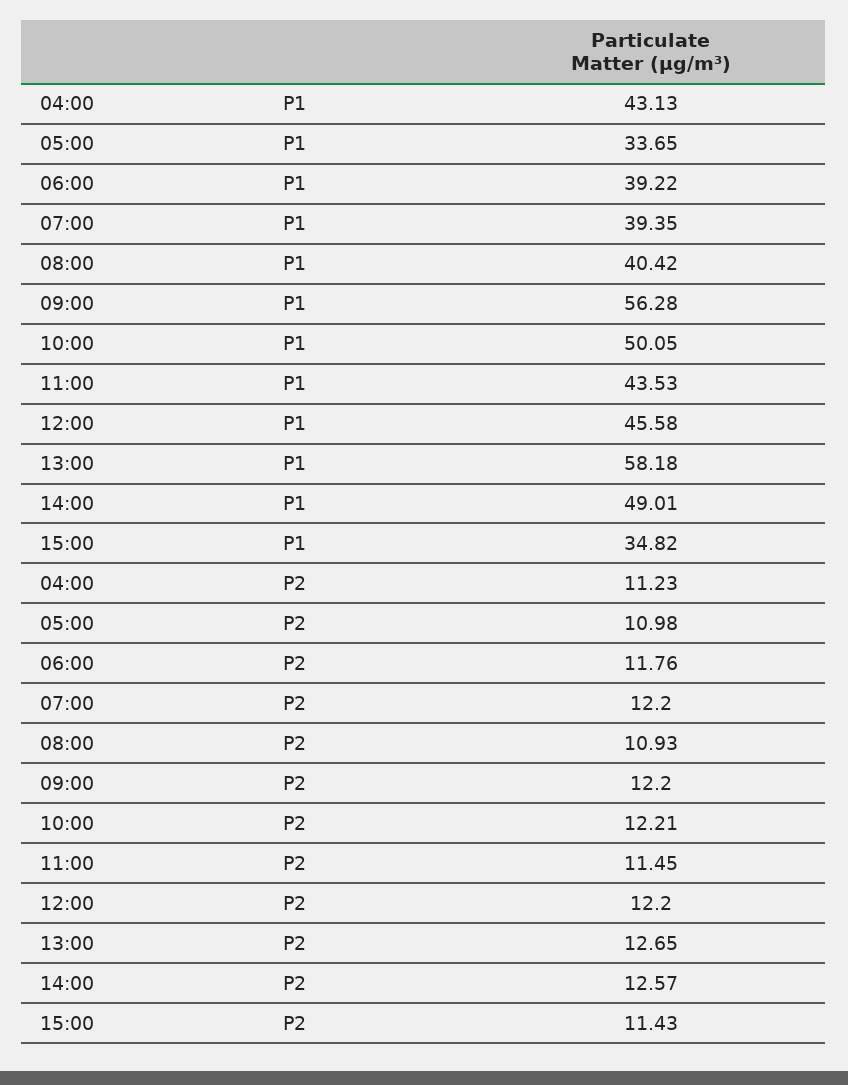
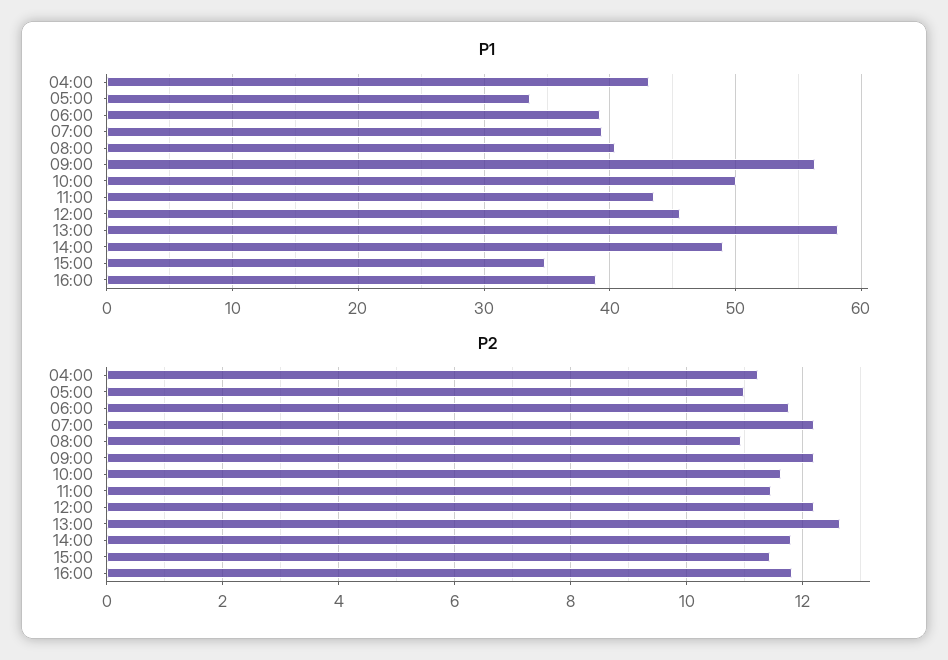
P2, 10:00: 12.21 -> 11.6
P2, 14:00: 12.57 -> 11.8
P1, 16:00: none -> 39
P2, 16:00: none -> 11.8

